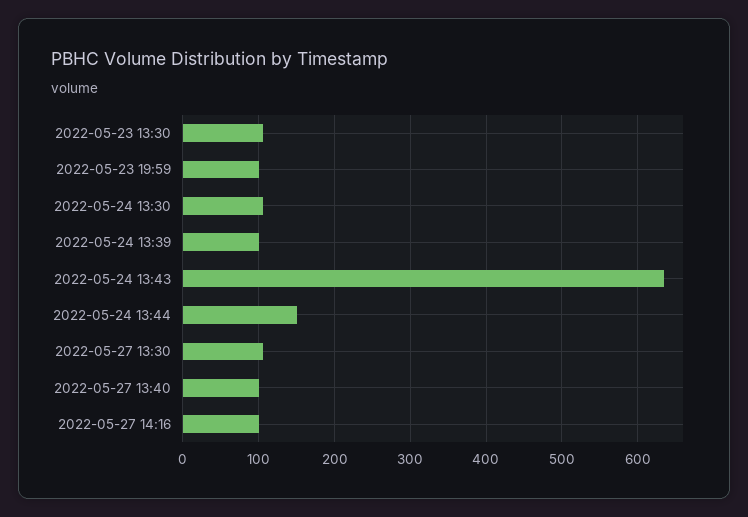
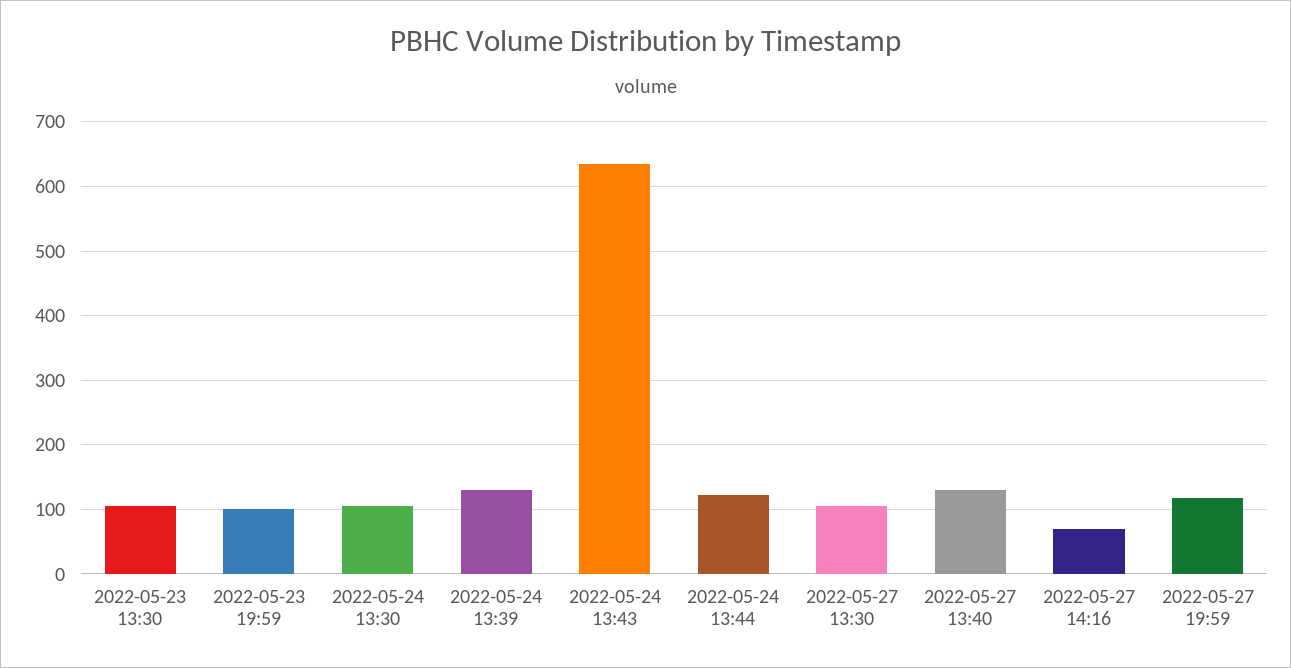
2022-05-24 13:39: 100 -> 130
2022-05-24 13:44: 150 -> 120
2022-05-27 13:40: 100 -> 130
2022-05-27 14:16: 100 -> 70
2022-05-27 19:59: none -> 120

